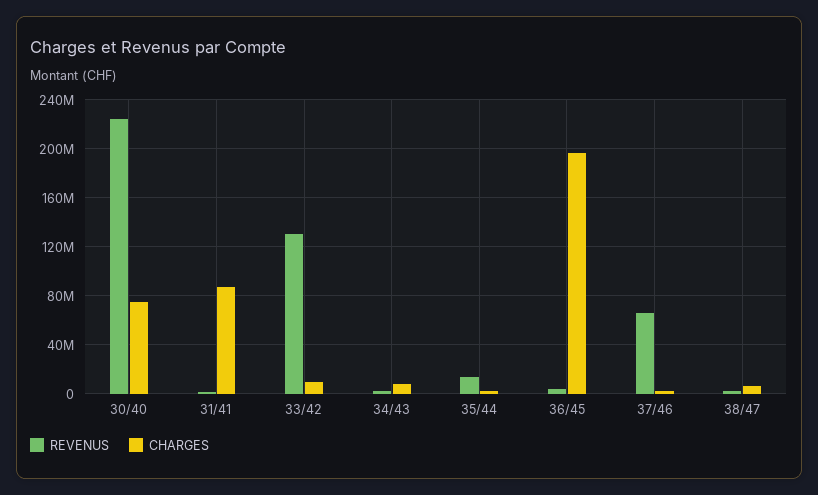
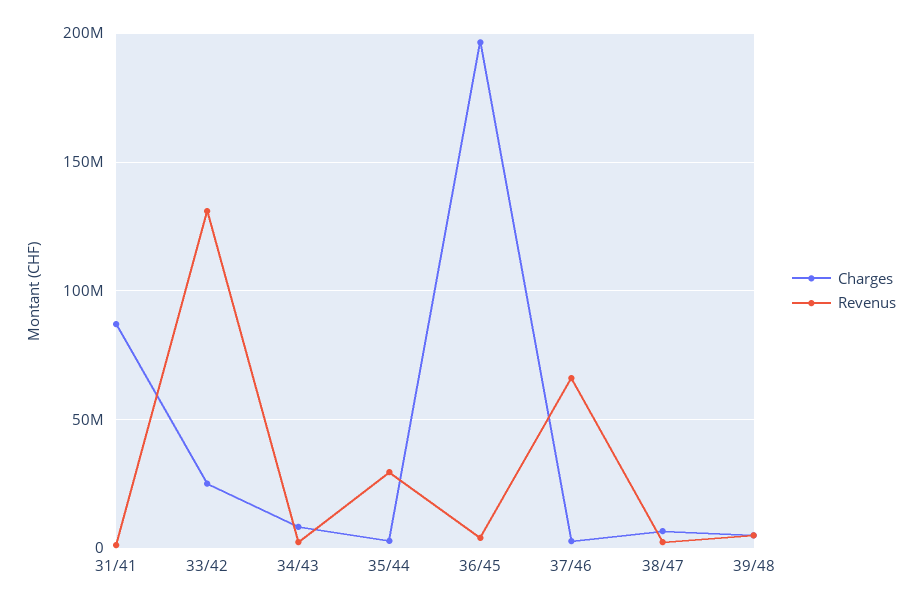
REVENUS, 30/40: 225000000 -> none
CHARGES, 30/40: 75000000 -> none
CHARGES, 33/42: 10000000 -> 25000000
REVENUS, 35/44: 15000000 -> 30000000
CHARGES, 39/48: none -> 5000000
REVENUS, 39/48: none -> 5000000

